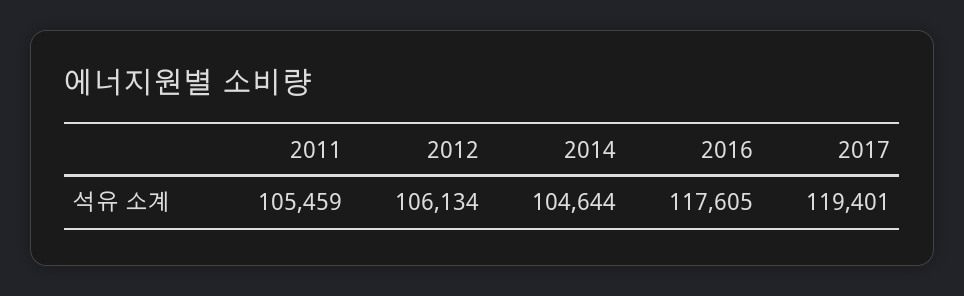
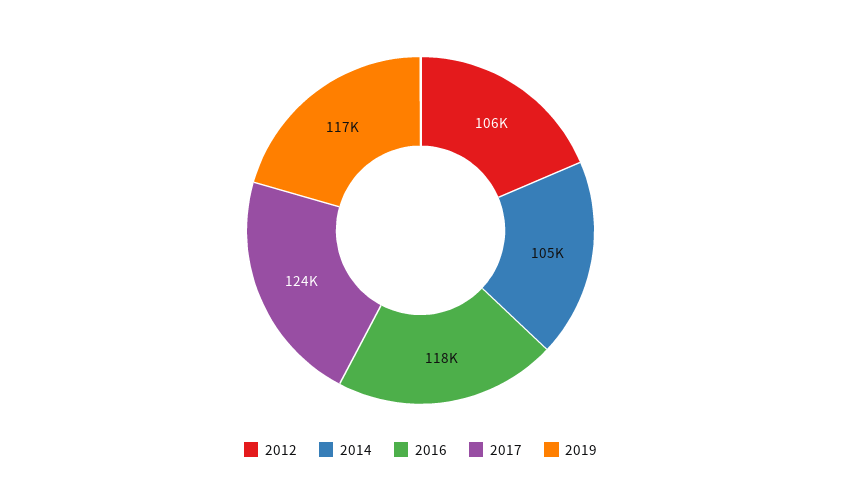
2011: 105459 -> none
2017: 119401 -> 124000
2019: none -> 117000

